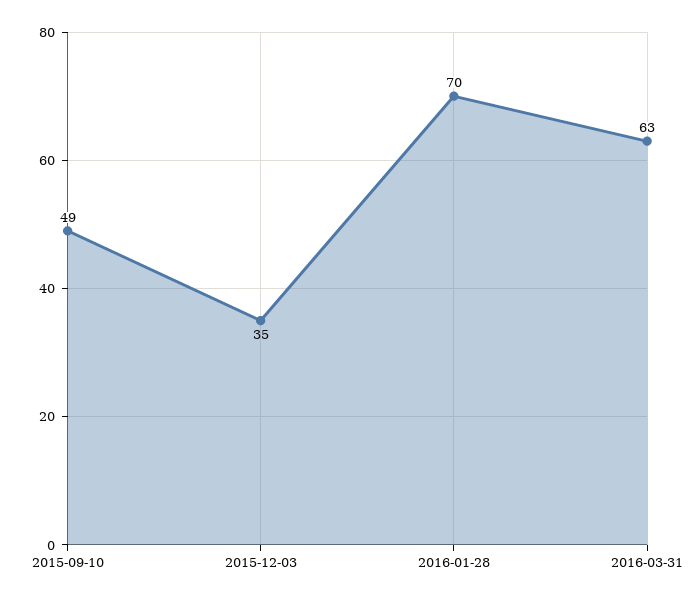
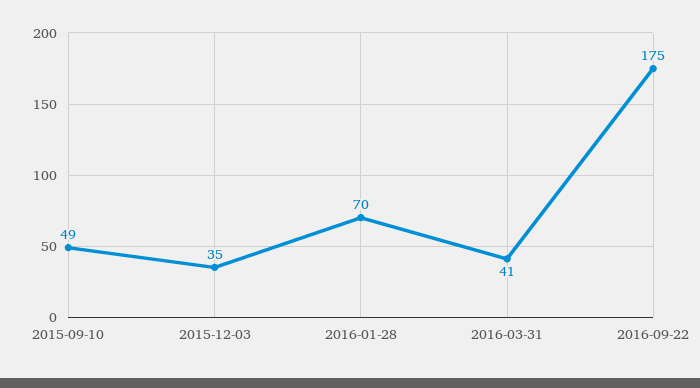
2016-03-31: 63 -> 41
2016-09-22: none -> 175

